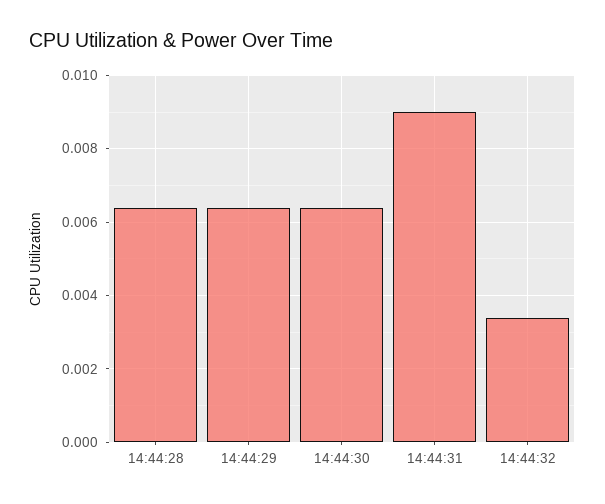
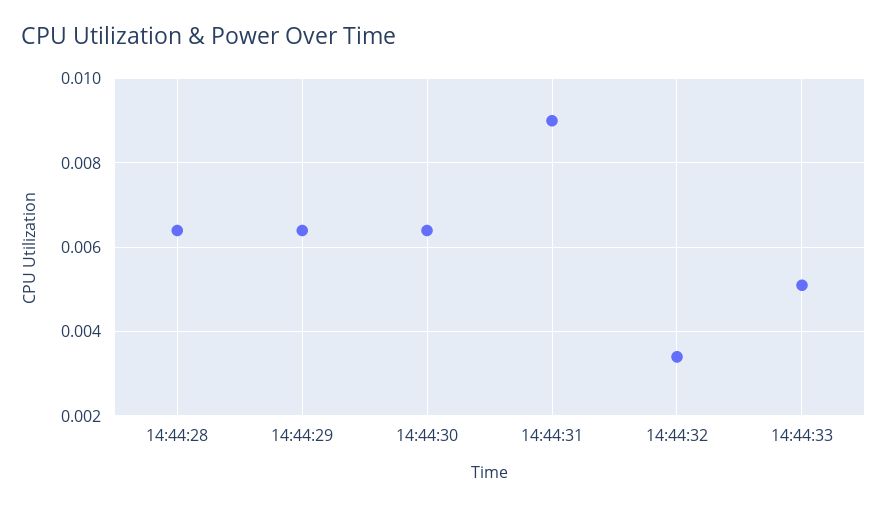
14:44:33: none -> 0.005

